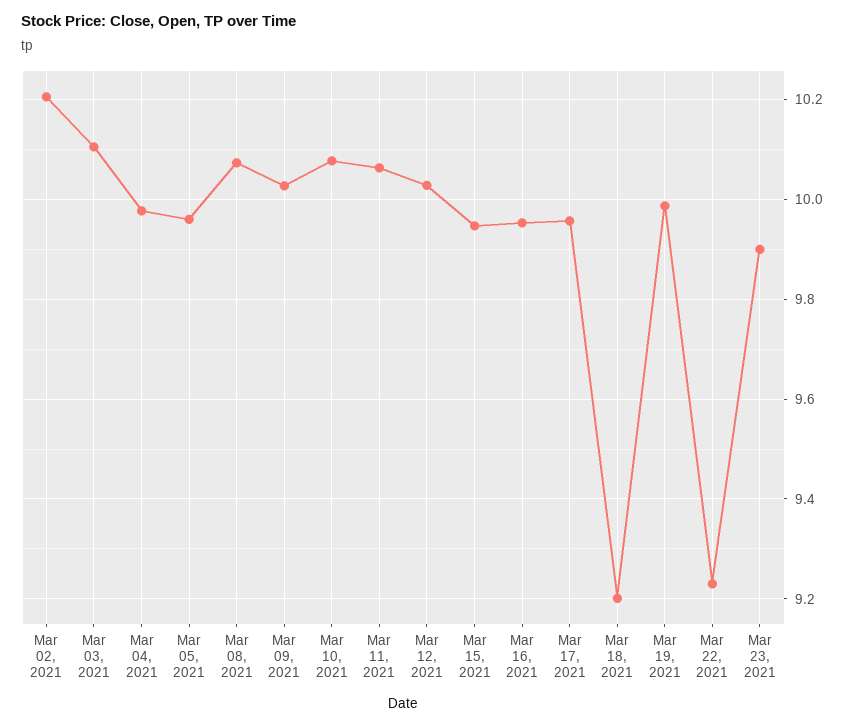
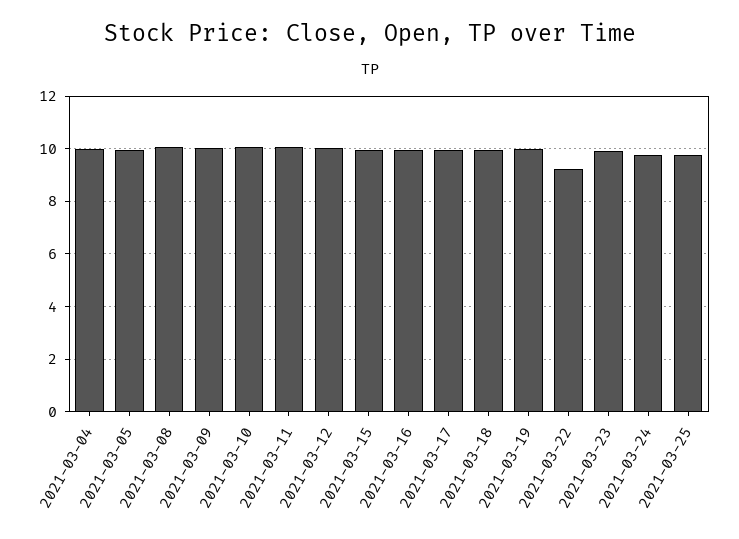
Mar 02, 2021: 10.2 -> none
Mar 03, 2021: 10.1 -> none
Mar 18, 2021: 9.2 -> 10
2021-03-24: none -> 9.75
2021-03-25: none -> 9.75

